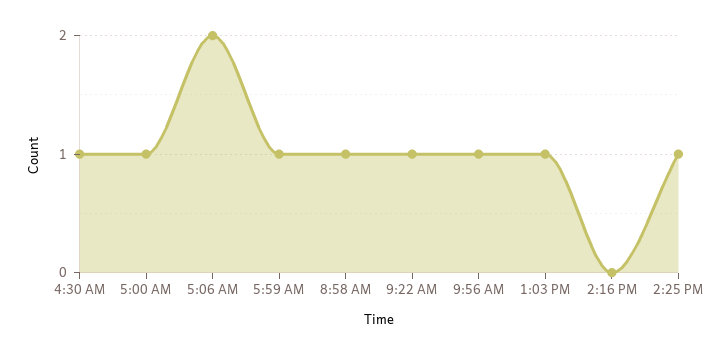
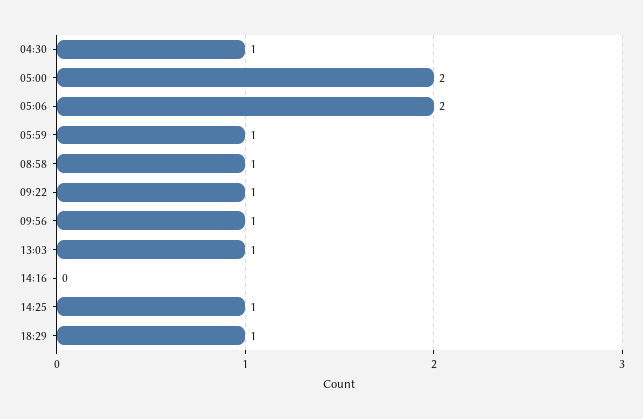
5:00 AM: 1 -> 2
18:29: none -> 1

